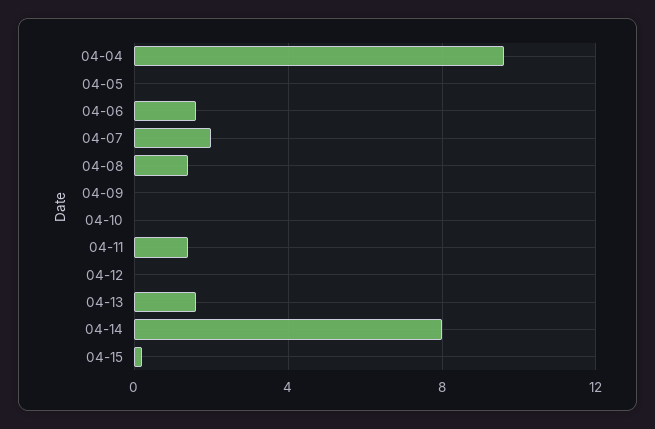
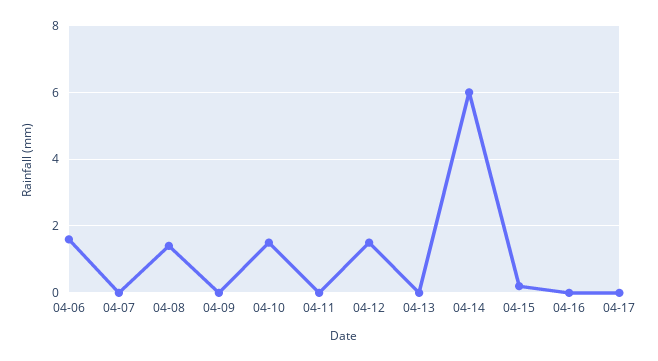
04-04: 9.5 -> none
04-05: 0 -> none
04-07: 2 -> 0
04-10: 0 -> 1.5
04-11: 1.5 -> 0
04-12: 0 -> 1.5
04-13: 1.5 -> 0
04-14: 8 -> 6
04-16: none -> 0
04-17: none -> 0

